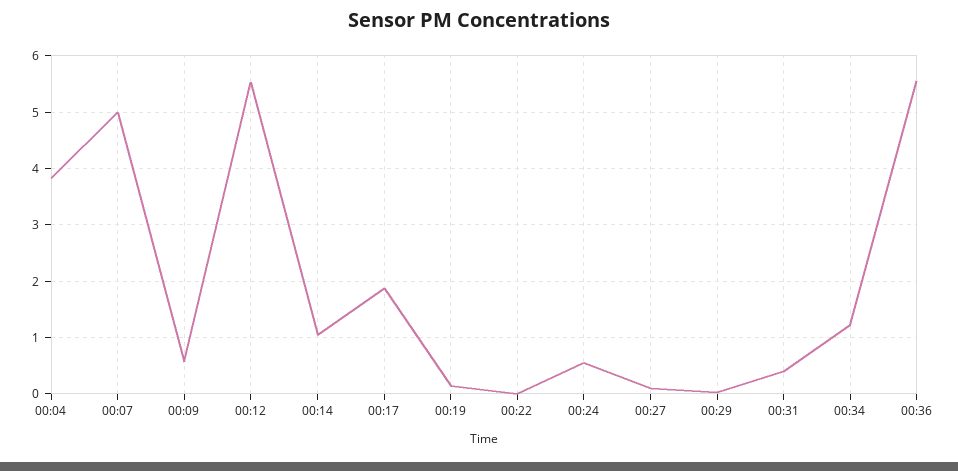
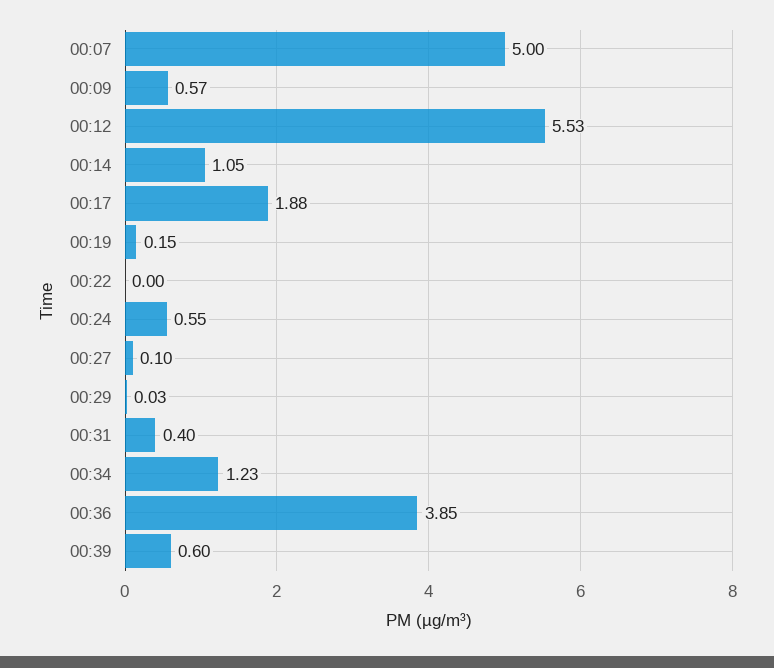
00:04: 3.8 -> none
00:36: 5.6 -> 3.85
00:39: none -> 0.6

